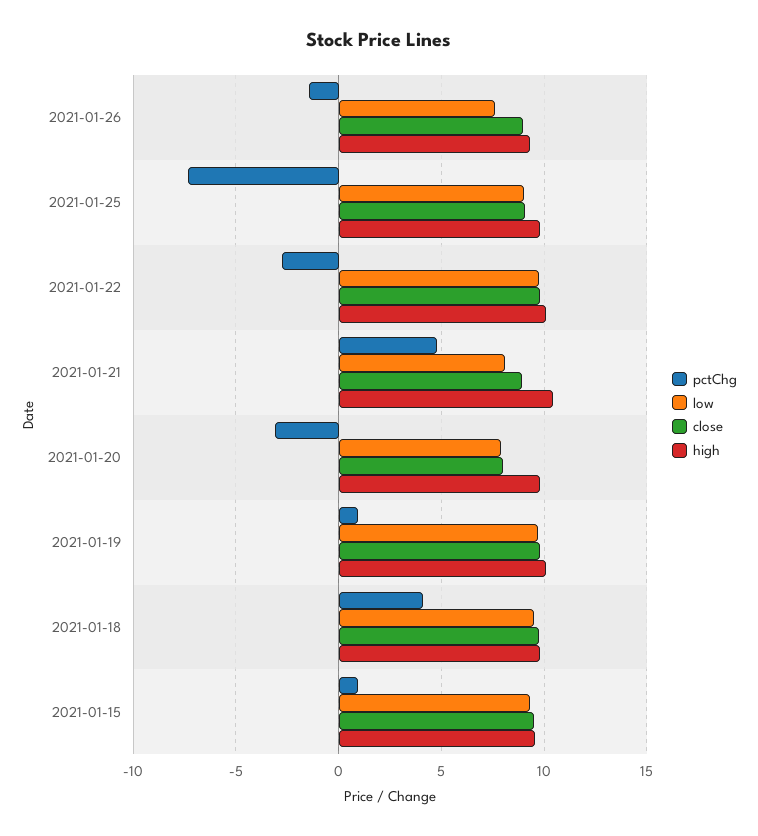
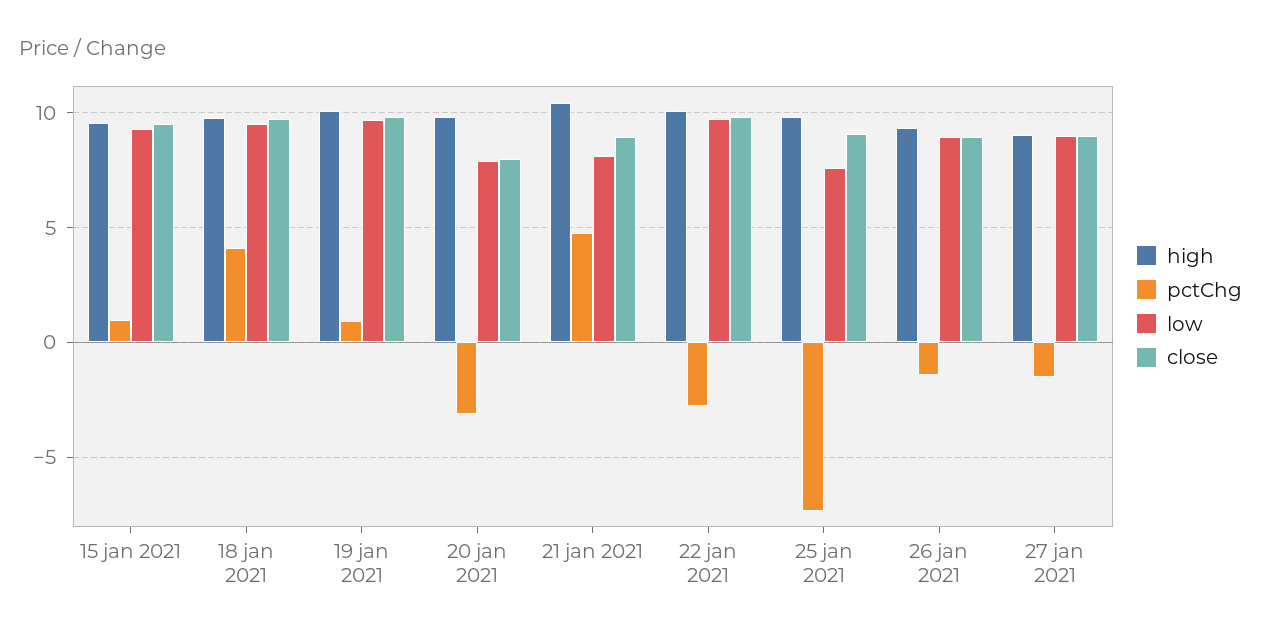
low, 2021-01-26: 7.5 -> 9
low, 2021-01-25: 9 -> 7.5
high, 27 jan 2021: none -> 9
pctChg, 27 jan 2021: none -> -1.5
low, 27 jan 2021: none -> 9
close, 27 jan 2021: none -> 9

